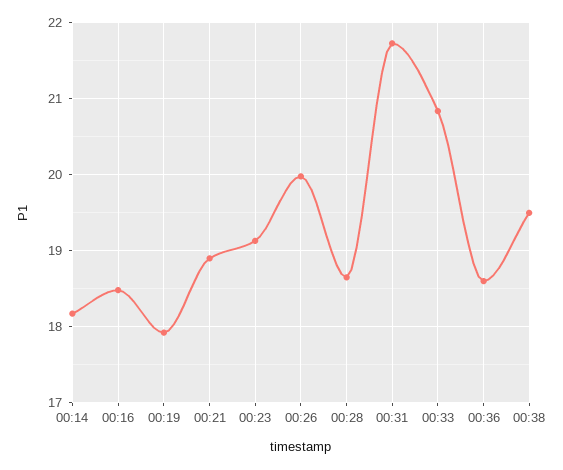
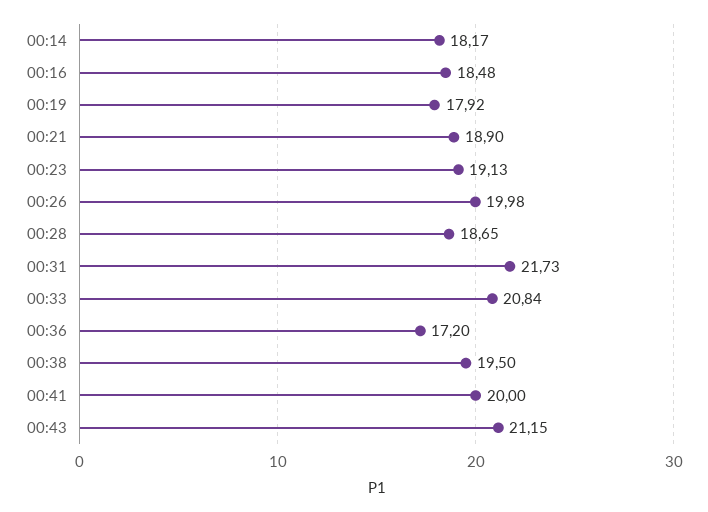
00:36: 18.6 -> 17.2
00:41: none -> 20
00:43: none -> 21.15

